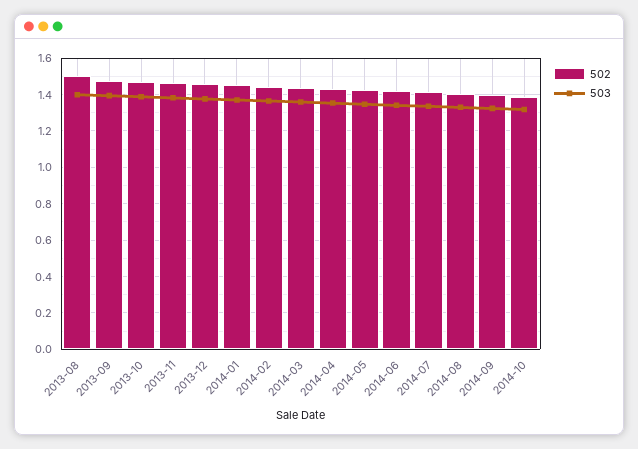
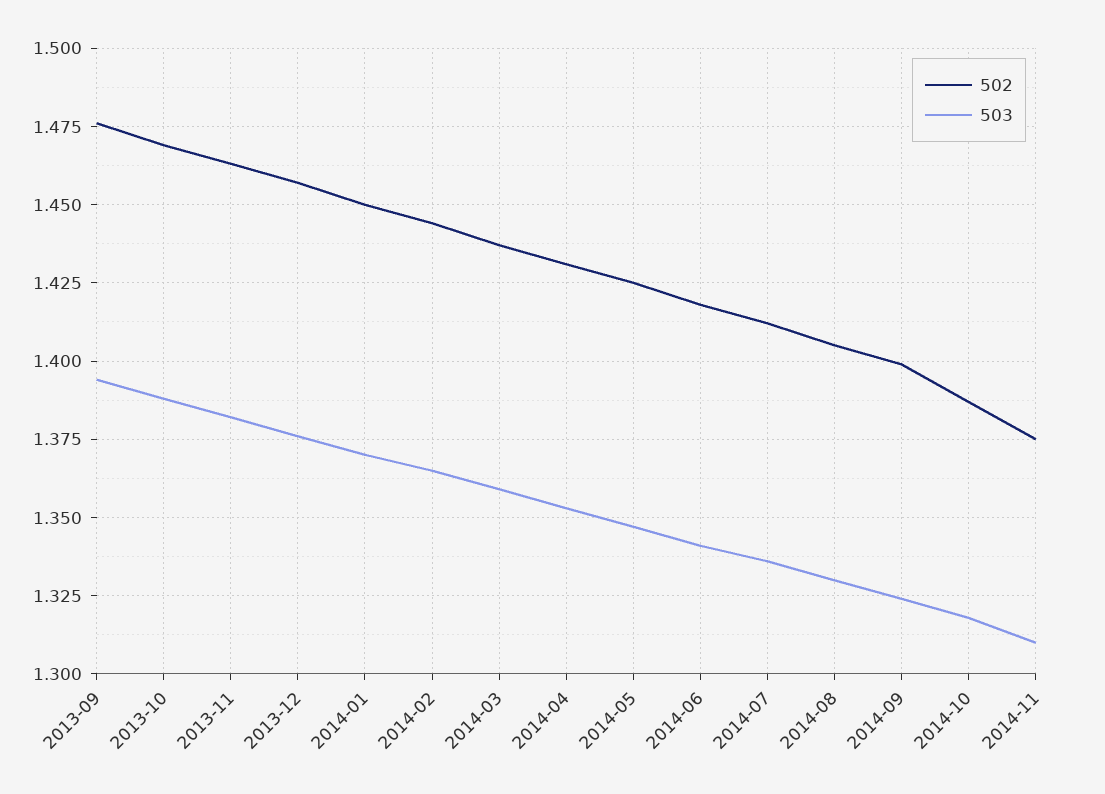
502, 2013-08: 1.5 -> none
503, 2013-08: 1.4 -> none
502, 2014-11: none -> 1.375
503, 2014-11: none -> 1.31

